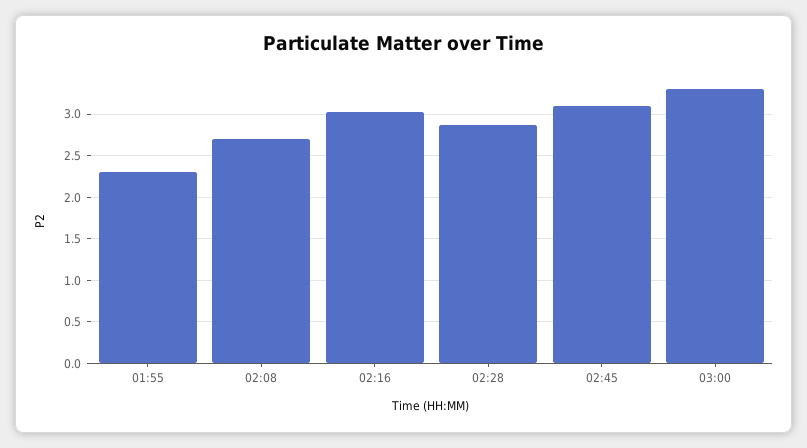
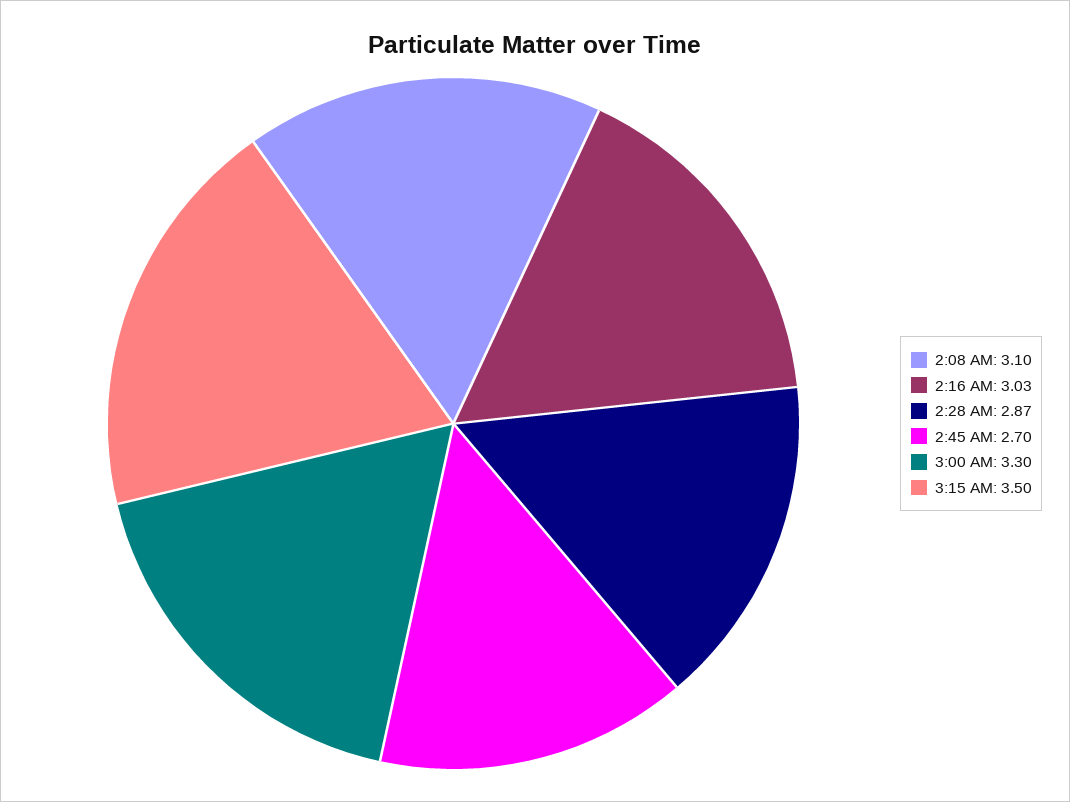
01:55: 2.3 -> none
02:08: 2.7 -> 3.1
02:45: 3.1 -> 2.7
3:15 AM: none -> 3.5

